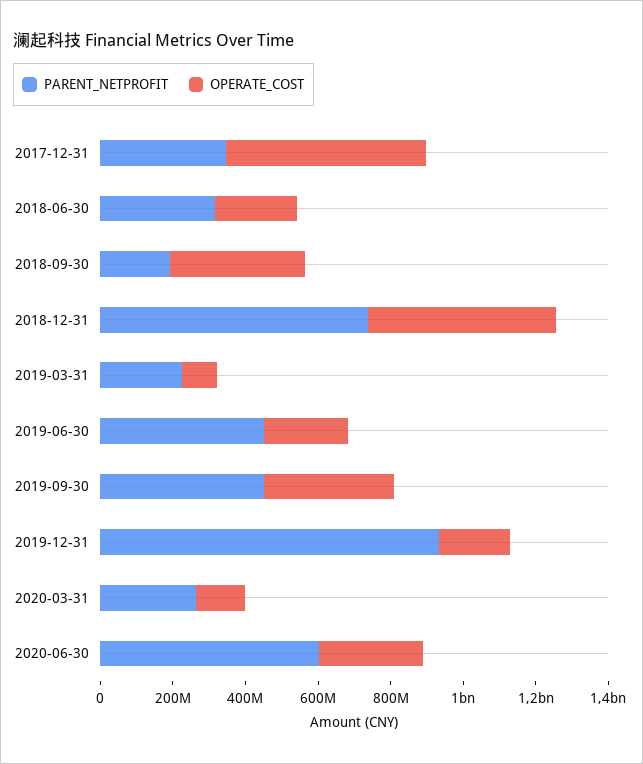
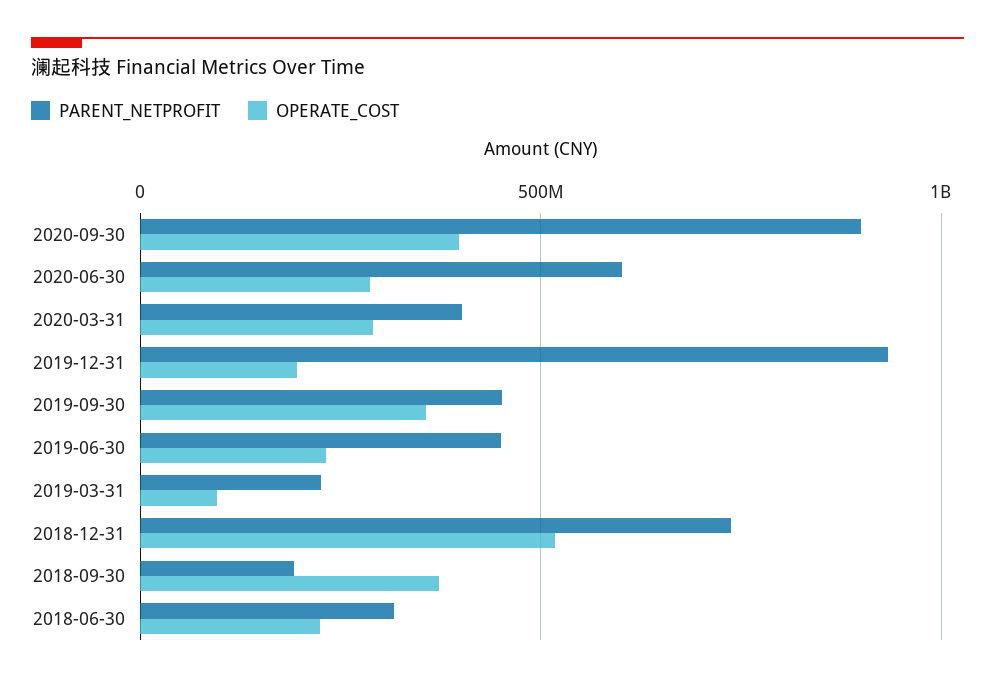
PARENT_NETPROFIT, 2017-12-31: 350000000 -> none
OPERATE_COST, 2017-12-31: 550000000 -> none
PARENT_NETPROFIT, 2020-03-31: 250000000 -> 400000000
OPERATE_COST, 2020-03-31: 150000000 -> 300000000
PARENT_NETPROFIT, 2020-09-30: none -> 900000000
OPERATE_COST, 2020-09-30: none -> 400000000

